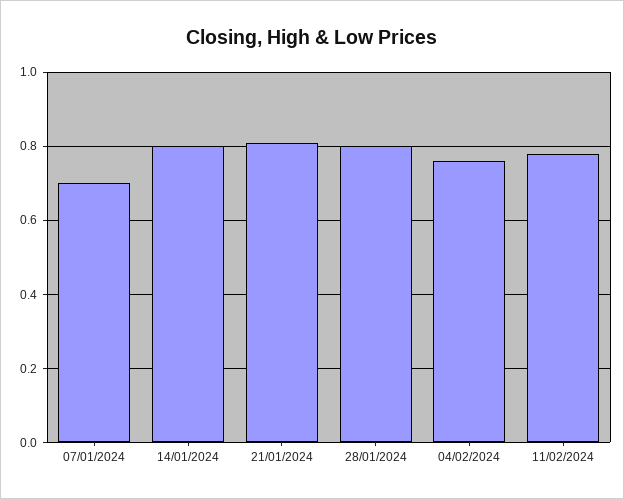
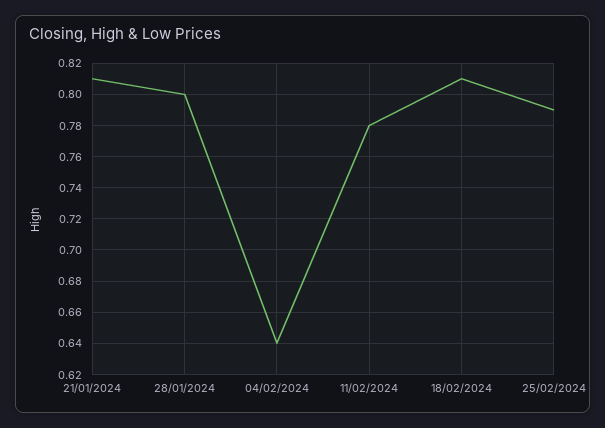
07/01/2024: 0.7 -> none
14/01/2024: 0.8 -> none
04/02/2024: 0.75 -> 0.64
18/02/2024: none -> 0.81
25/02/2024: none -> 0.79

